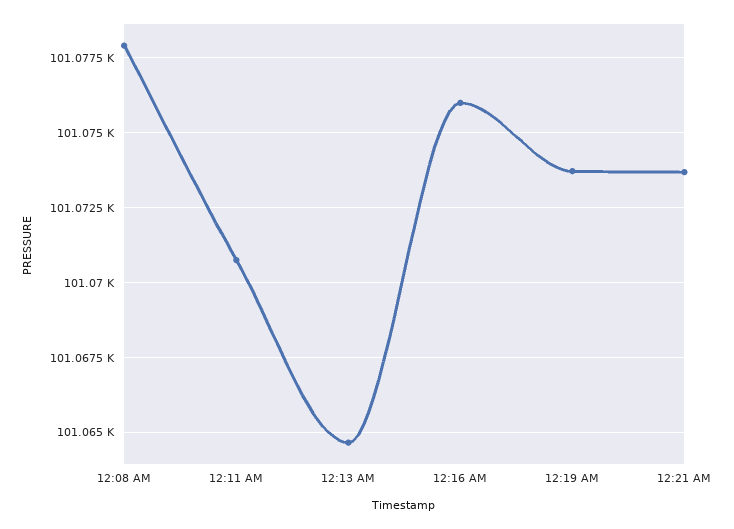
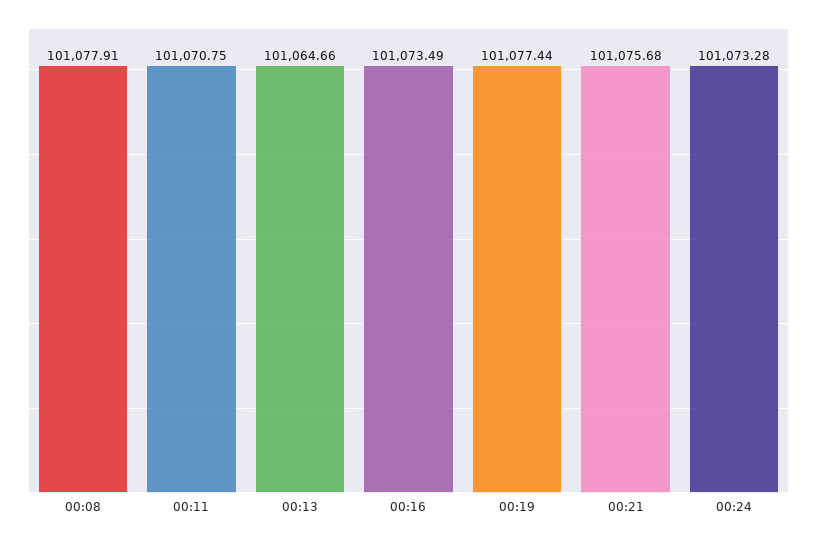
12:16 AM: 101076 -> 101073.49
12:19 AM: 101073.75 -> 101077.44
12:21 AM: 101073.75 -> 101075.68
00:24: none -> 101073.28

